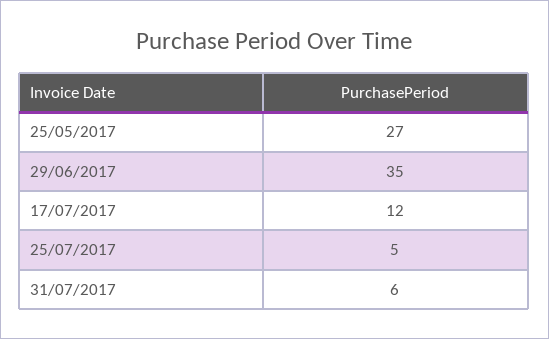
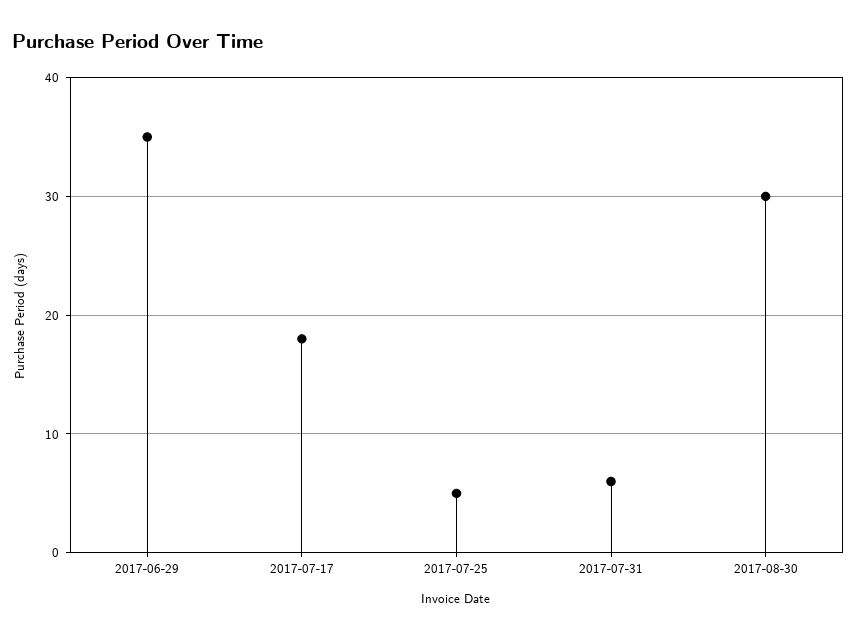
25/05/2017: 27 -> none
17/07/2017: 12 -> 18
2017-08-30: none -> 30

